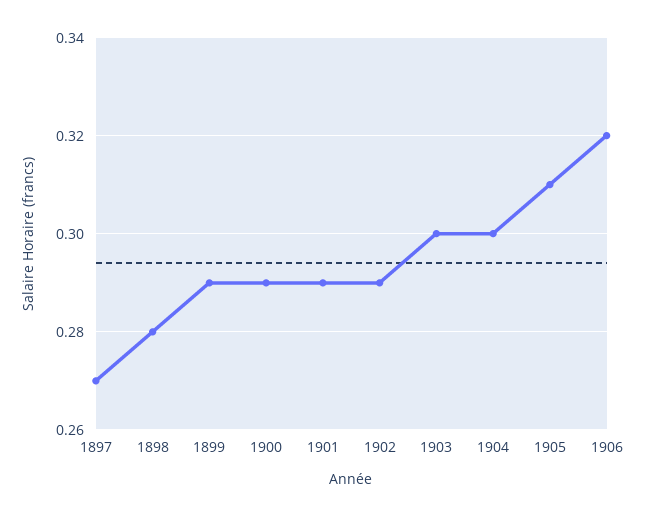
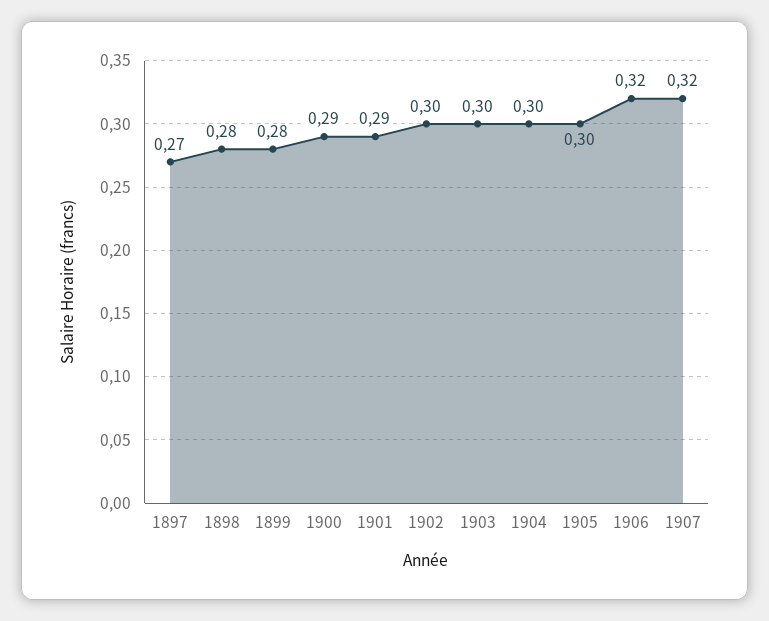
1899: 0.29 -> 0.28
1902: 0.29 -> 0.3
1905: 0.31 -> 0.3
1907: none -> 0.32

